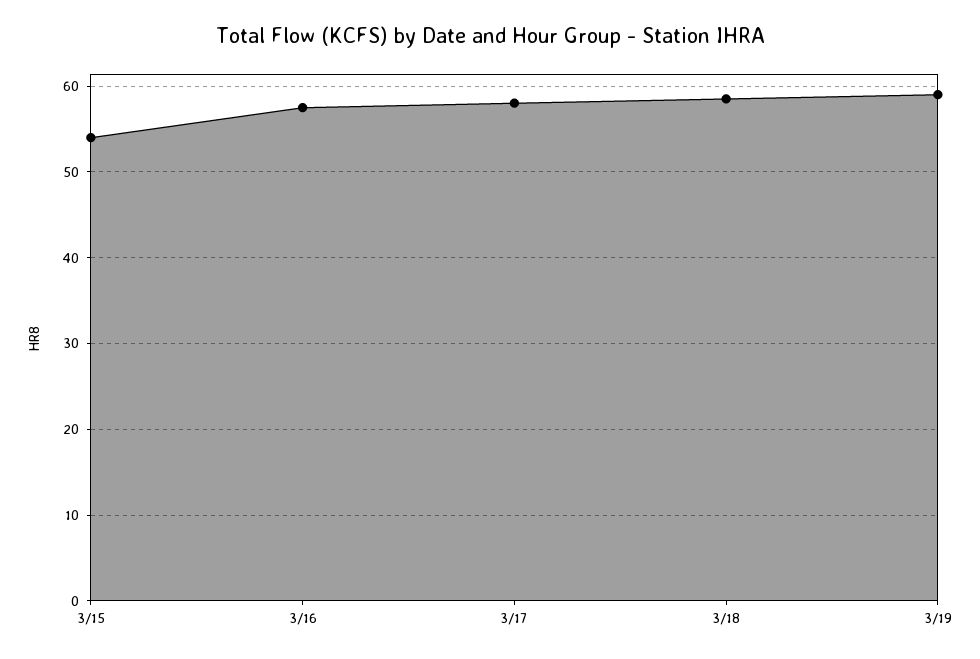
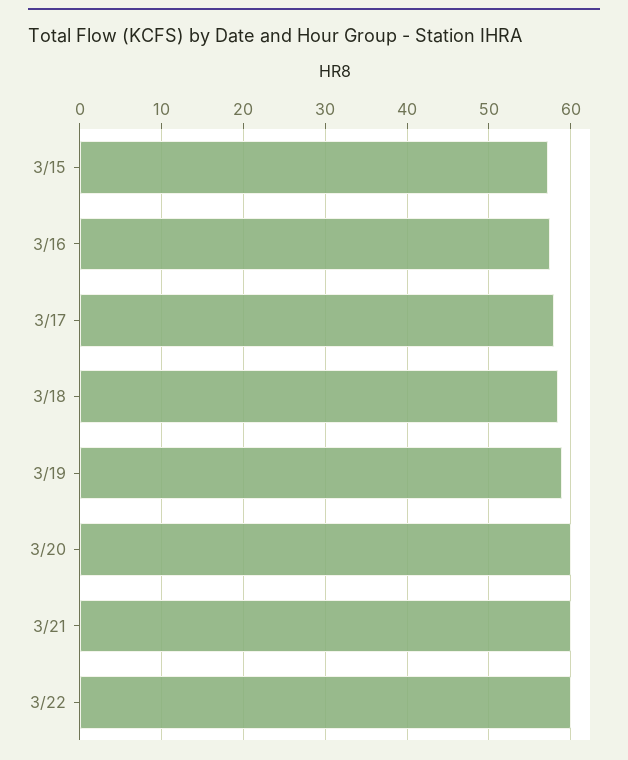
3/15: 54 -> 57
3/20: none -> 60
3/21: none -> 60
3/22: none -> 60

